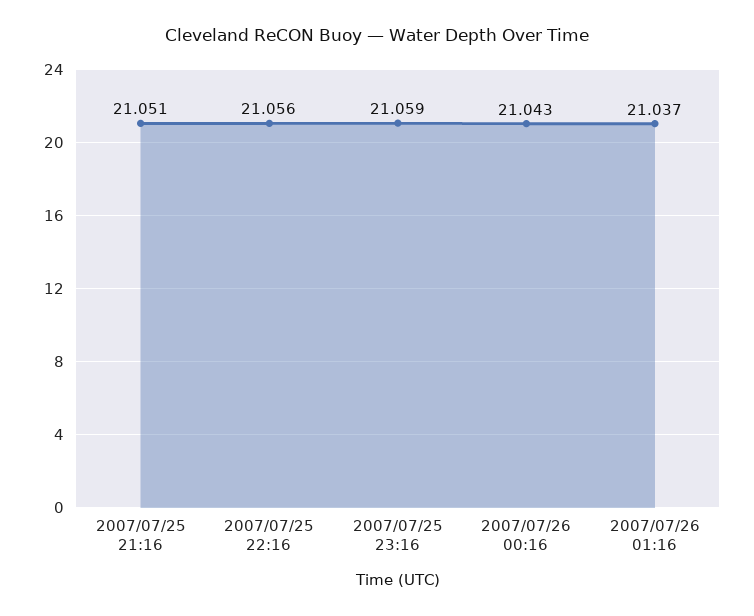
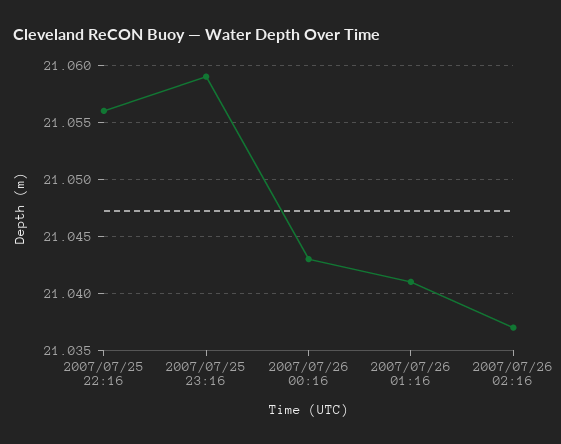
2007/07/25 21:16: 21.051 -> none
2007/07/26 01:16: 21.037 -> 21.041
2007/07/26 02:16: none -> 21.037

